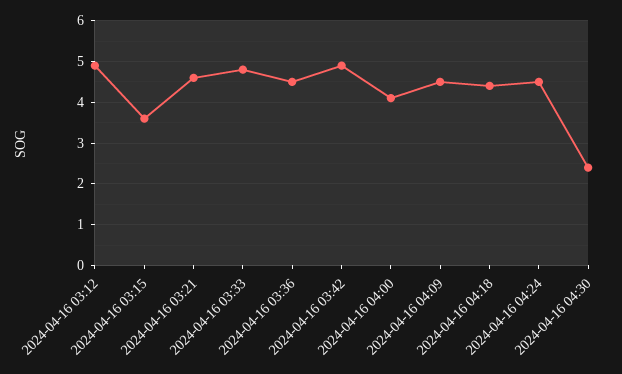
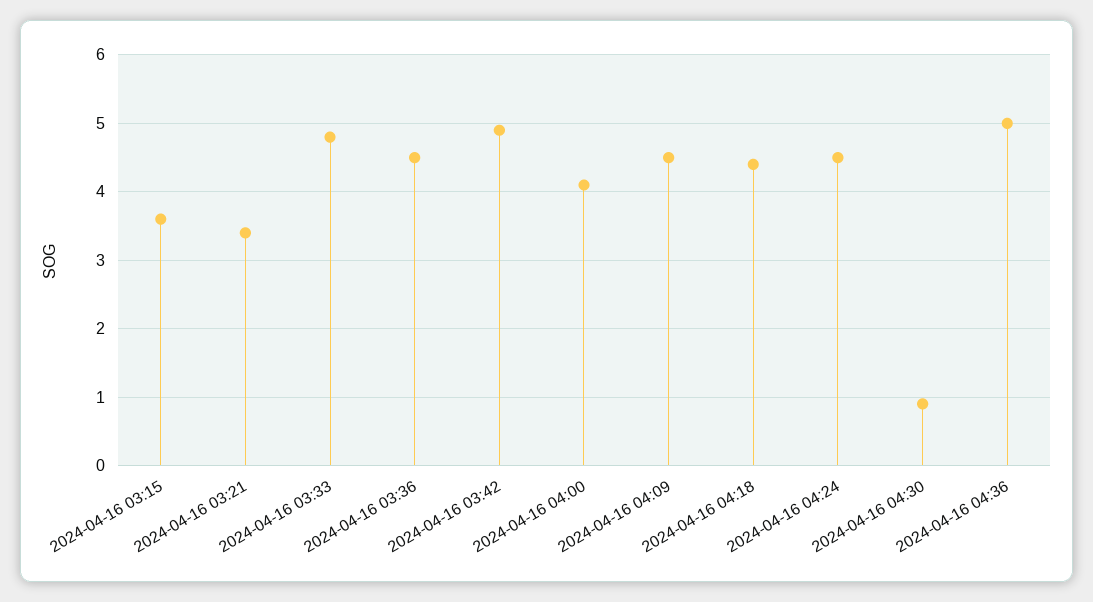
2024-04-16 03:12: 5 -> none
2024-04-16 03:21: 4.5 -> 3.4
2024-04-16 04:30: 2.5 -> 0.9
2024-04-16 04:36: none -> 5

